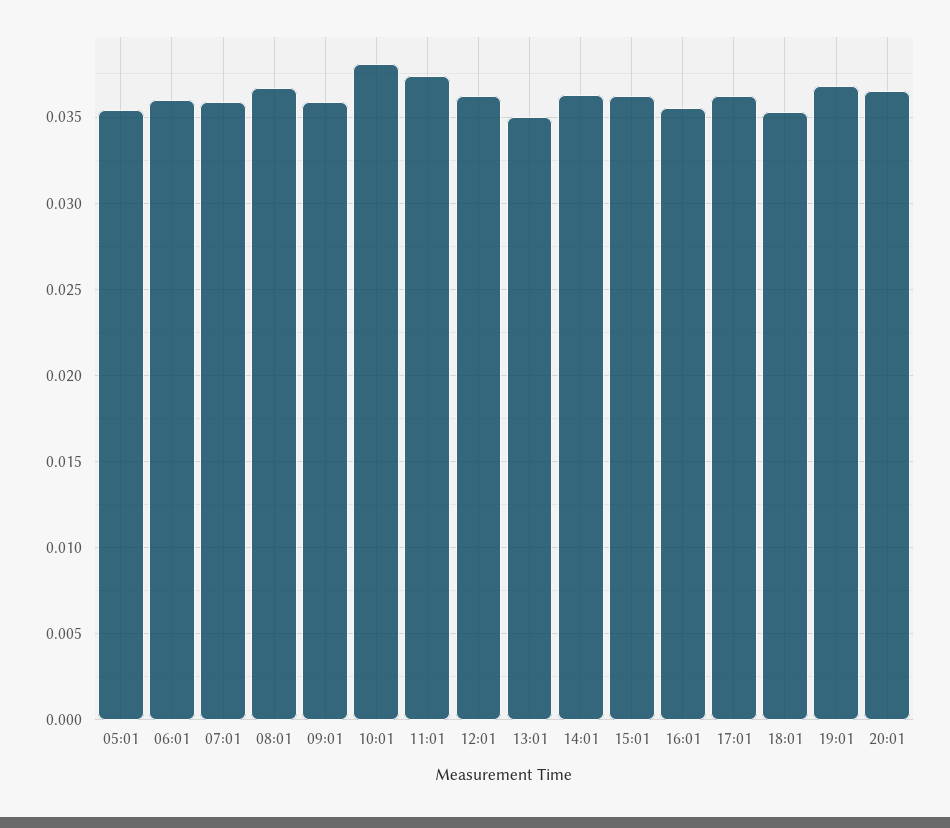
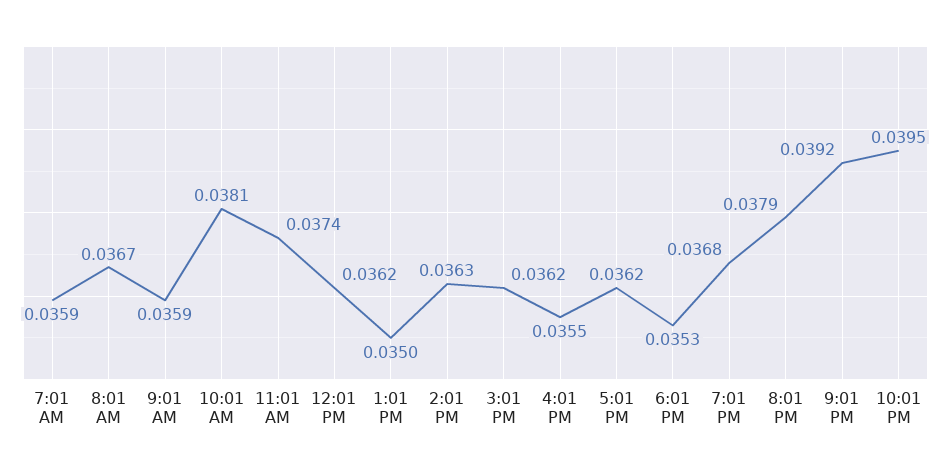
05:01: 0.0355 -> none
06:01: 0.036 -> none
20:01: 0.0365 -> 0.0379
9:01 PM: none -> 0.0392
10:01 PM: none -> 0.0395

